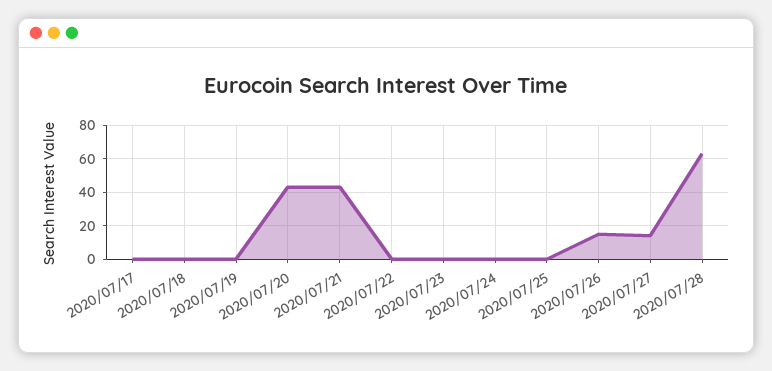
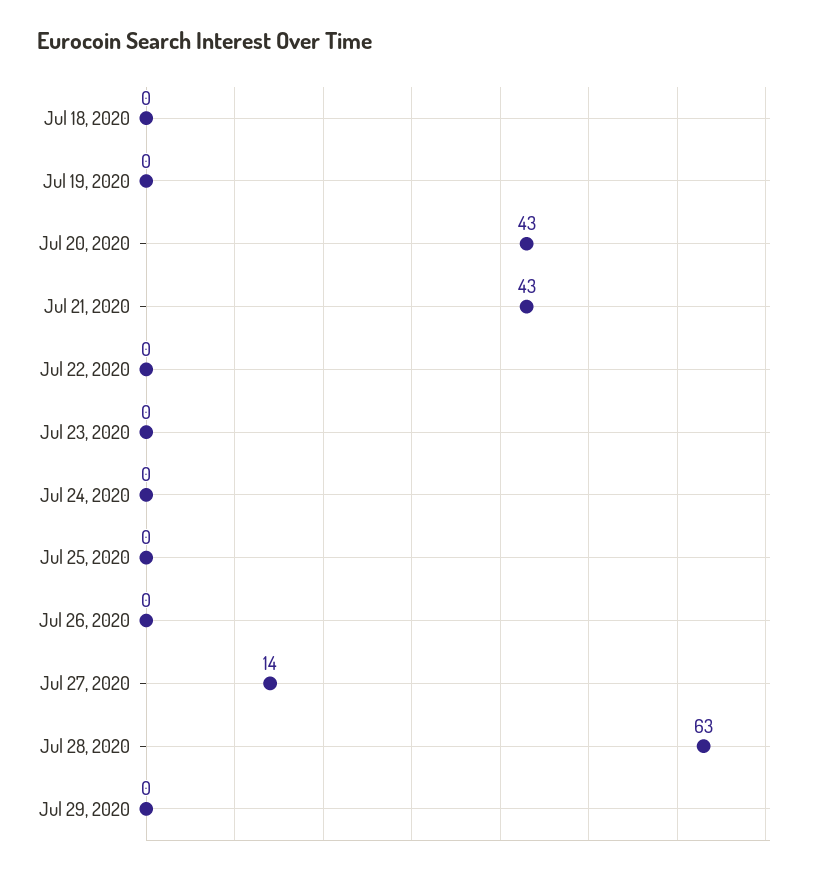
2020/07/17: 0 -> none
2020/07/26: 15 -> 0
Jul 29, 2020: none -> 0

